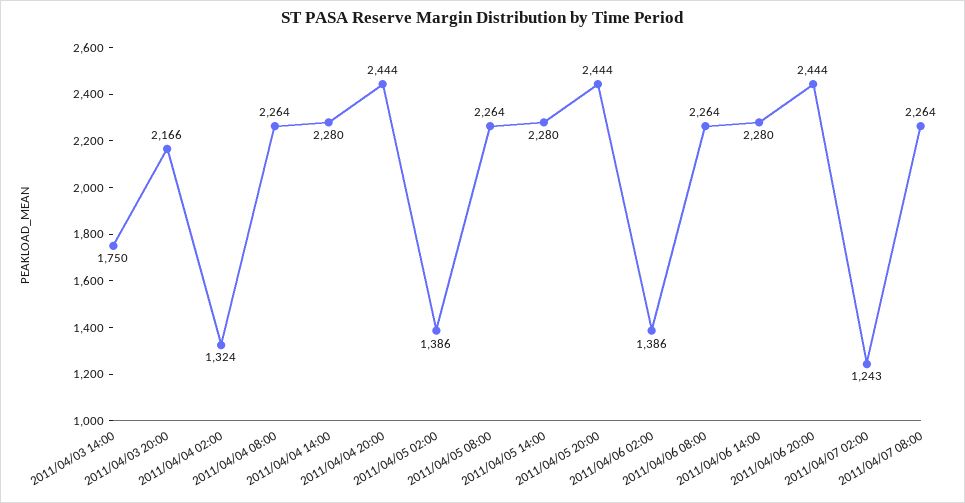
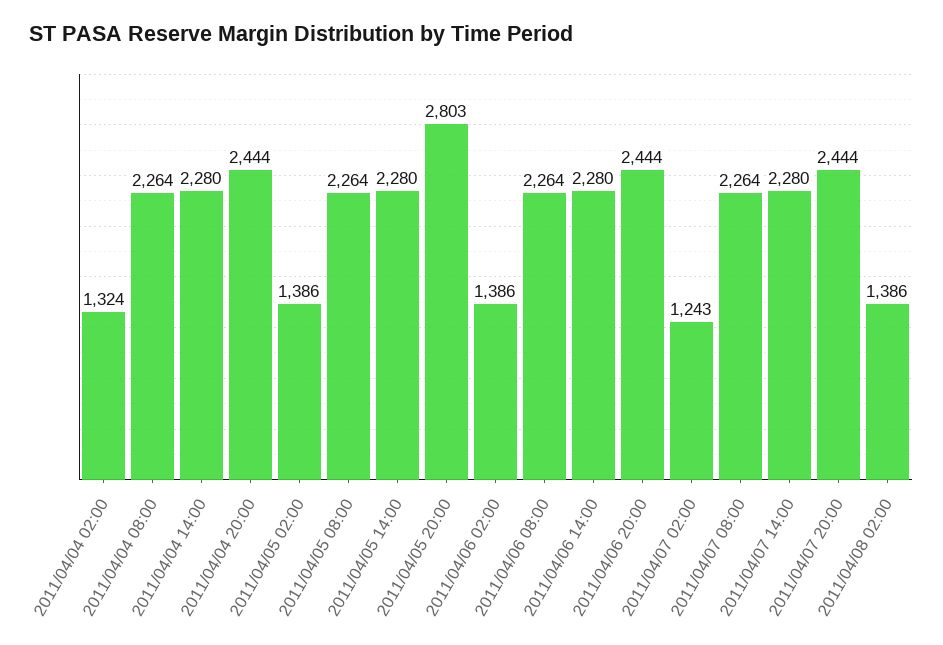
2011/04/03 14:00: 1750 -> none
2011/04/03 20:00: 2166 -> none
2011/04/05 20:00: 2444 -> 2803
2011/04/07 14:00: none -> 2280
2011/04/07 20:00: none -> 2444
2011/04/08 02:00: none -> 1386

